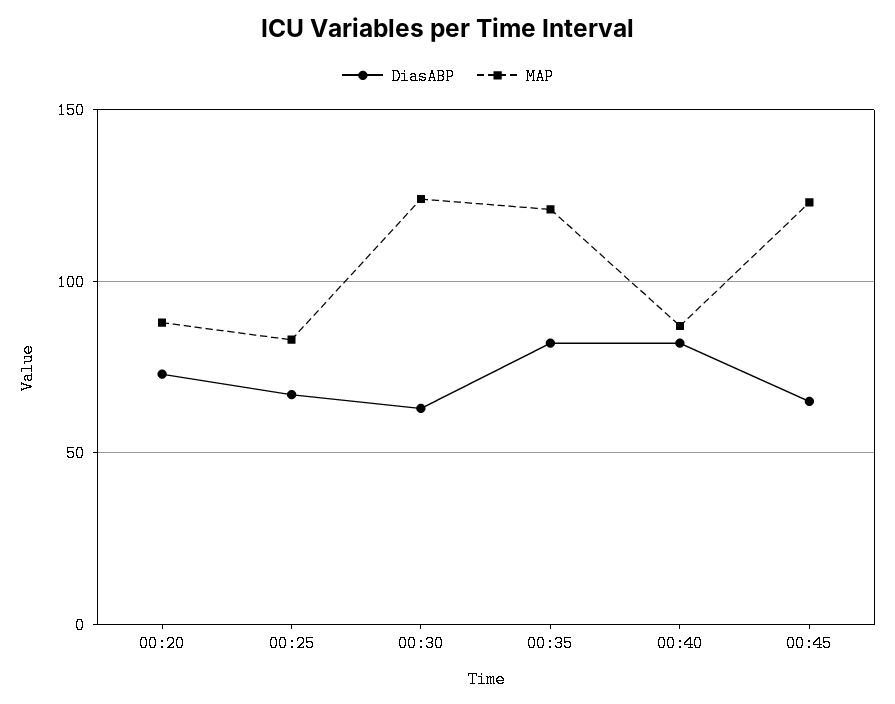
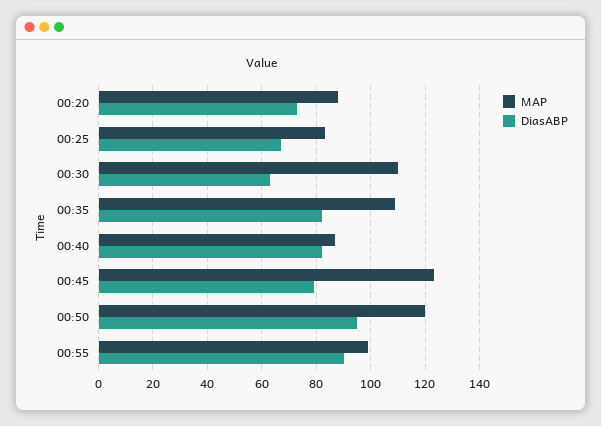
MAP, 00:30: 125 -> 110
MAP, 00:35: 120 -> 110
DiasABP, 00:45: 65 -> 80
MAP, 00:50: none -> 120
DiasABP, 00:50: none -> 95
MAP, 00:55: none -> 100
DiasABP, 00:55: none -> 90

